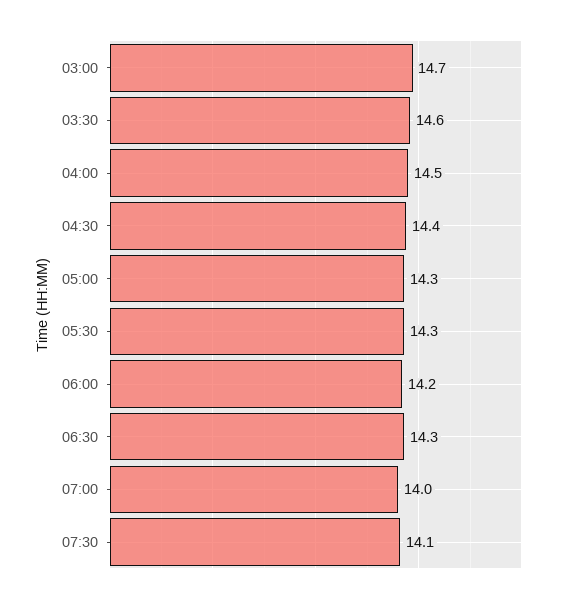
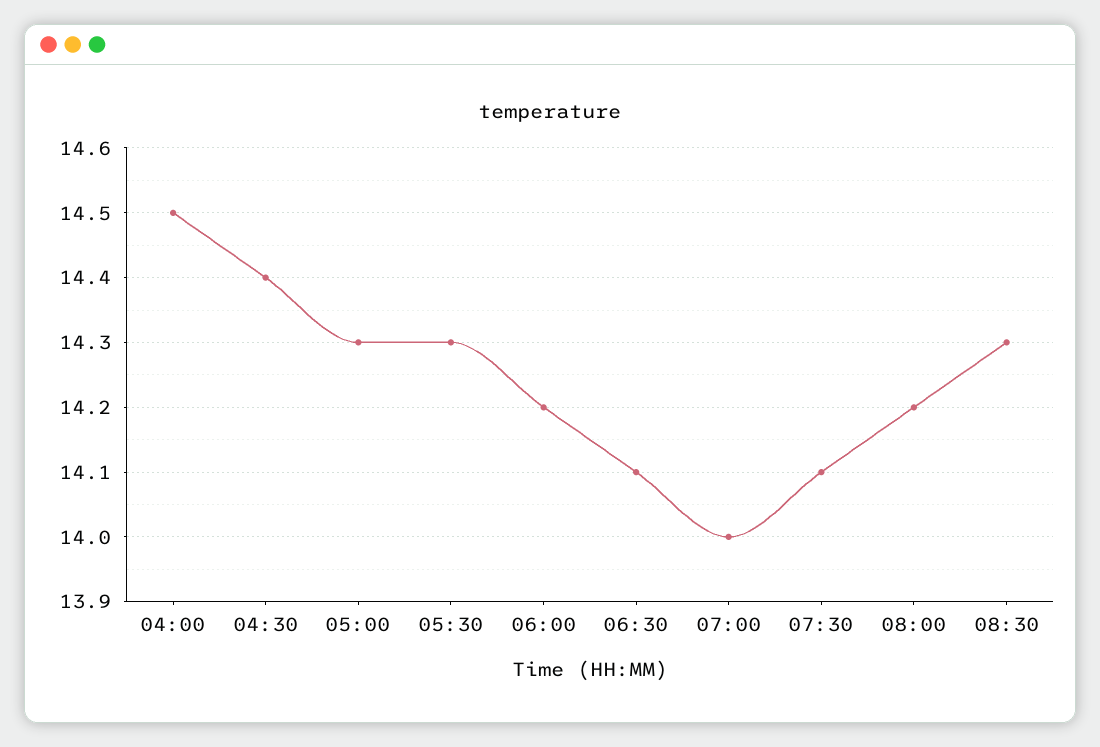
03:00: 14.7 -> none
03:30: 14.6 -> none
06:30: 14.3 -> 14.1
08:00: none -> 14.2
08:30: none -> 14.3

